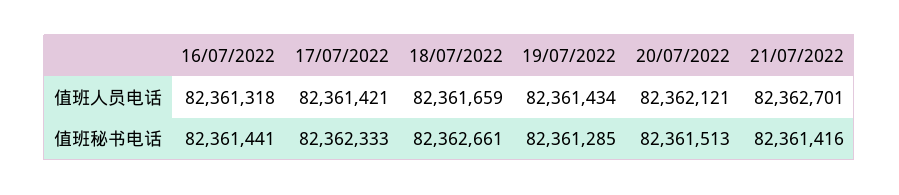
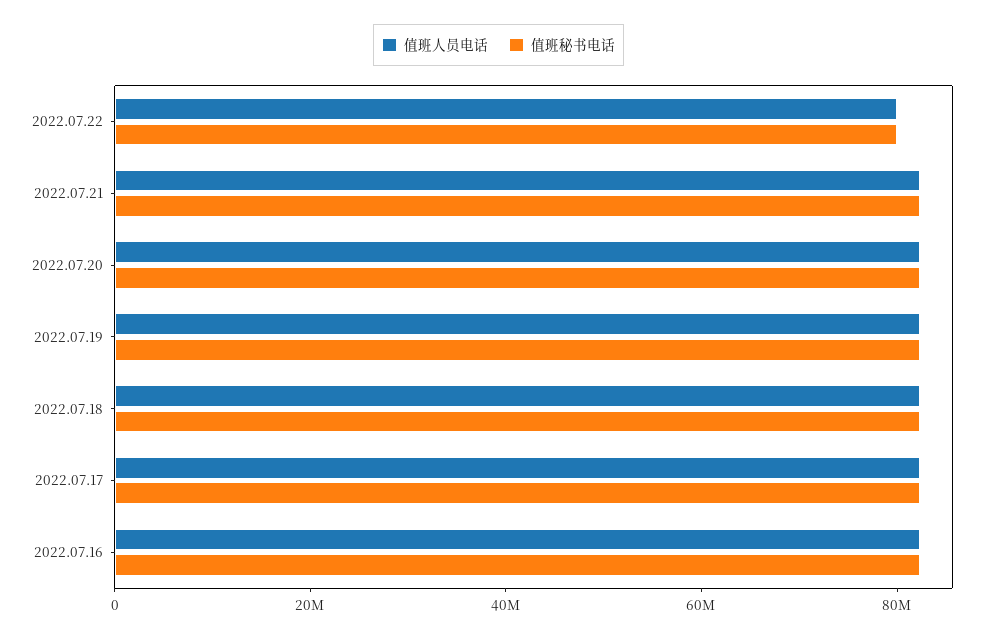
值班人员电话, 2022.07.22: none -> 80000000
值班秘书电话, 2022.07.22: none -> 80000000

